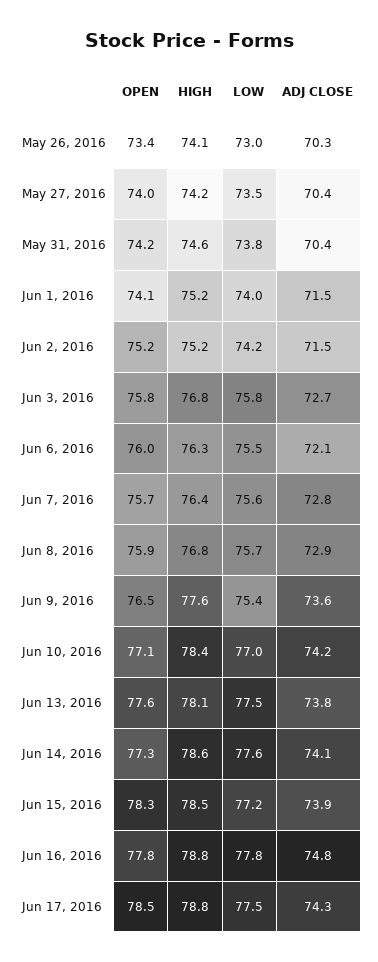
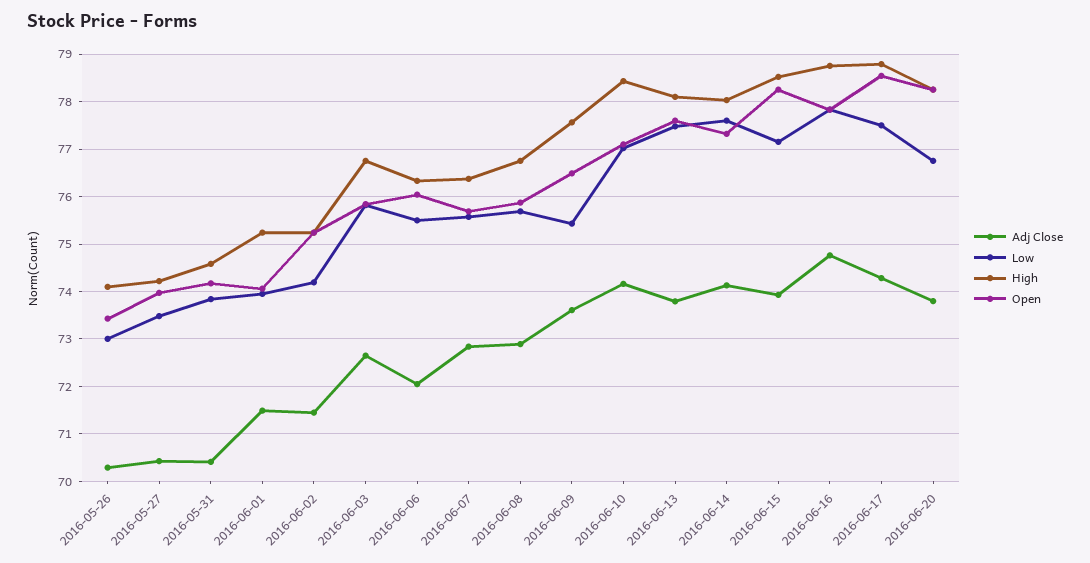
HIGH, Jun 14, 2016: 78.6 -> 78
ADJ CLOSE, 2016-06-20: none -> 73.8
LOW, 2016-06-20: none -> 76.8
HIGH, 2016-06-20: none -> 78.2
OPEN, 2016-06-20: none -> 78.2

